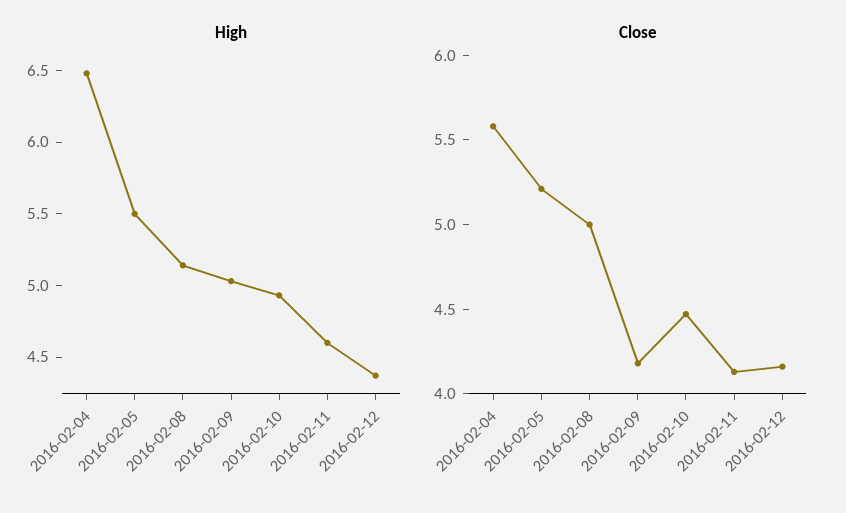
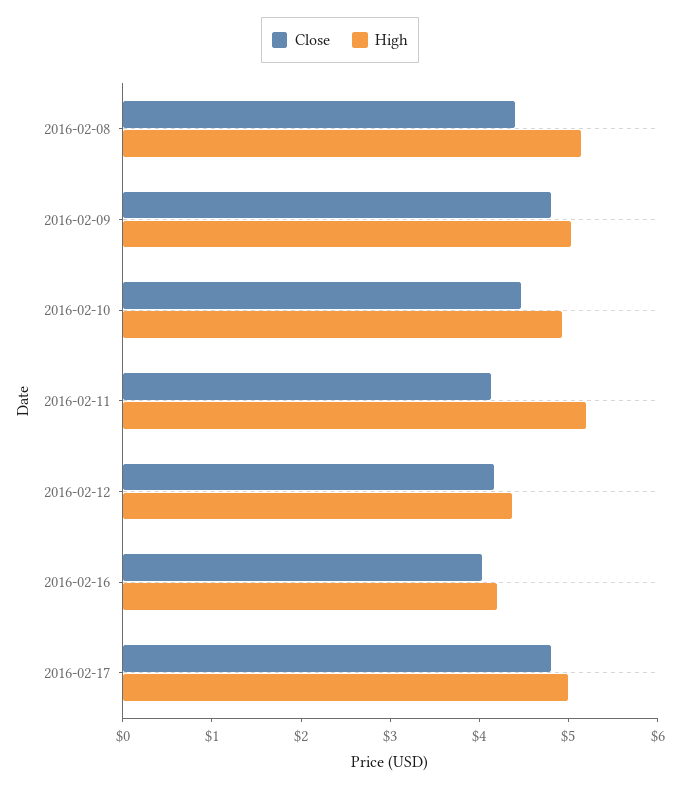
High, 2016-02-04: 6.5 -> none
High, 2016-02-05: 5.5 -> none
High, 2016-02-11: 4.6 -> 5.2
Close, 2016-02-04: 5.6 -> none
Close, 2016-02-05: 5.2 -> none
Close, 2016-02-08: 5 -> 4.4
Close, 2016-02-09: 4.2 -> 4.8
Close, 2016-02-16: none -> 4
High, 2016-02-16: none -> 4.2
Close, 2016-02-17: none -> 4.8
High, 2016-02-17: none -> 5

